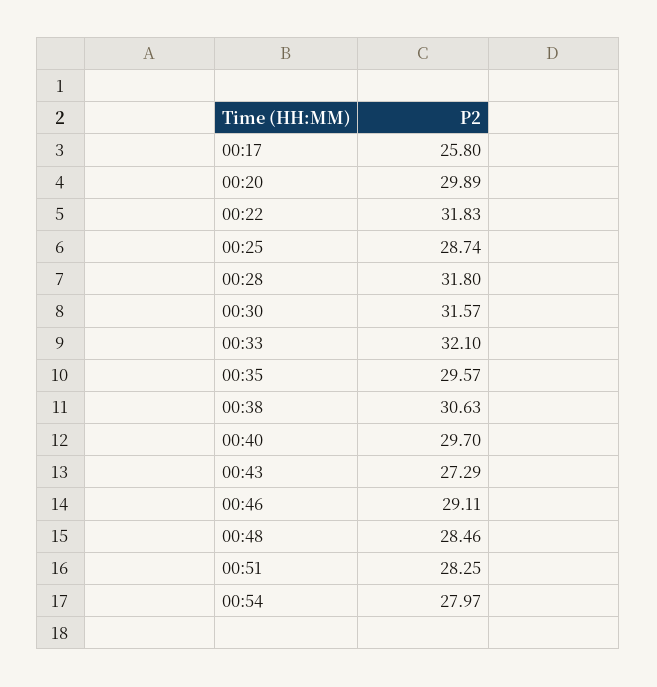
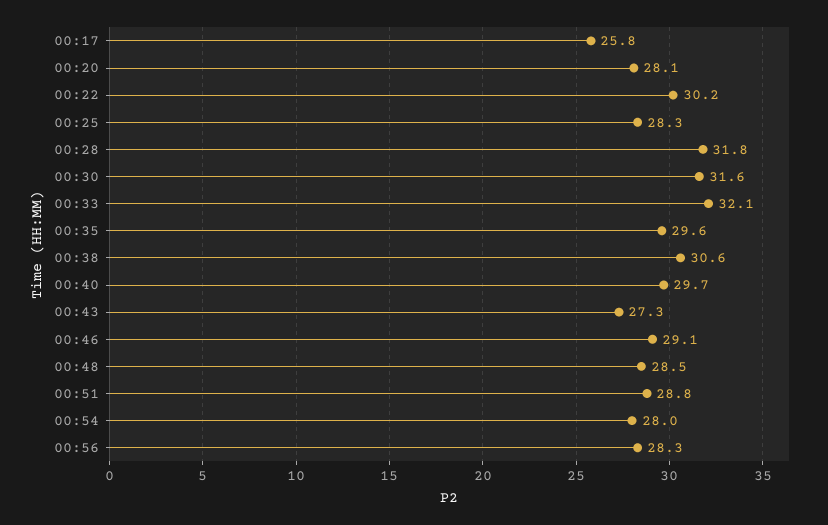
00:20: 29.89 -> 28.1
00:22: 31.83 -> 30.2
00:25: 28.74 -> 28.3
00:51: 28.25 -> 28.8
00:56: none -> 28.3

